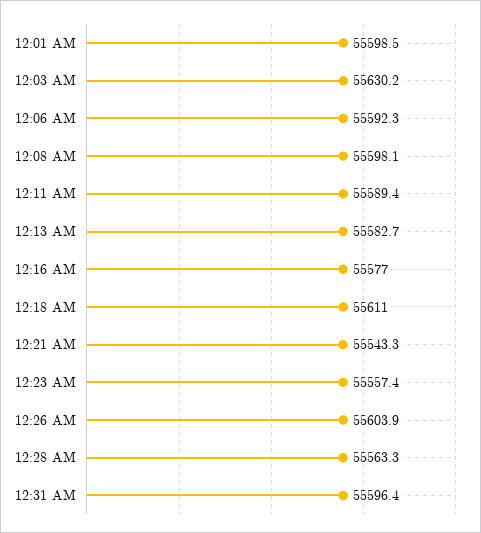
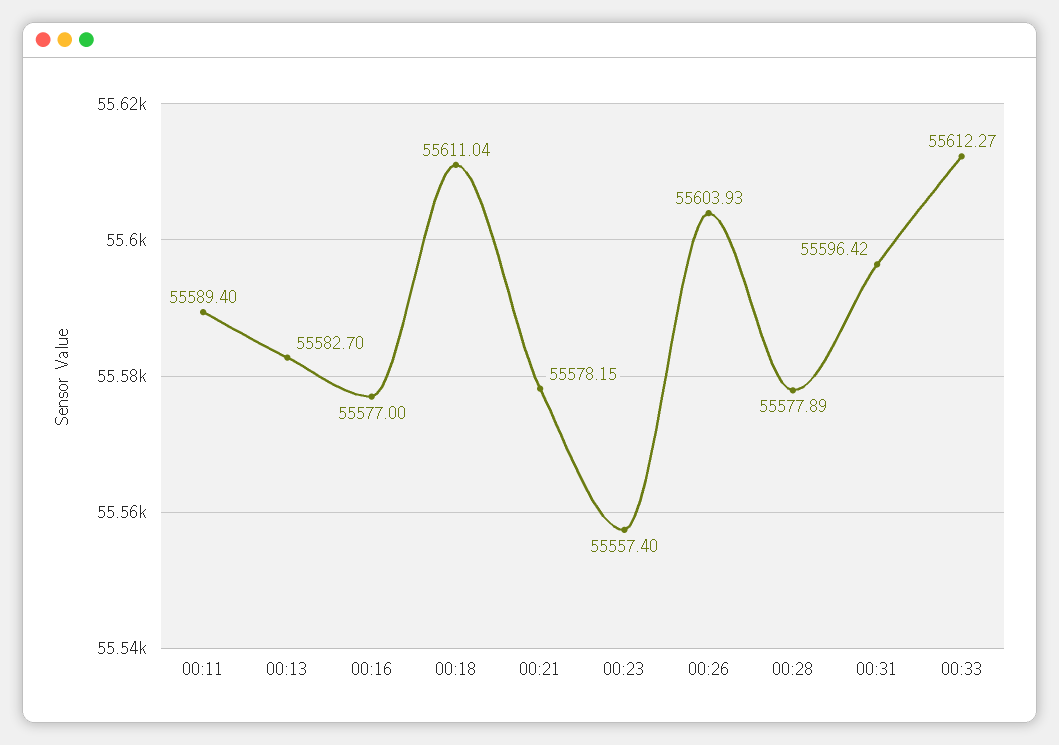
12:01 AM: 55598.5 -> none
12:03 AM: 55630.2 -> none
12:06 AM: 55592.3 -> none
12:08 AM: 55598.1 -> none
12:21 AM: 55543.3 -> 55578.15
12:28 AM: 55563.3 -> 55577.89
00:33: none -> 55612.27

